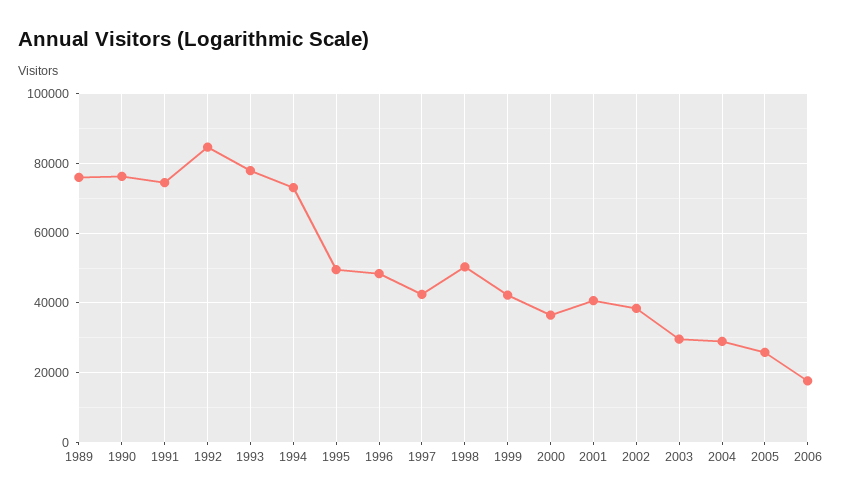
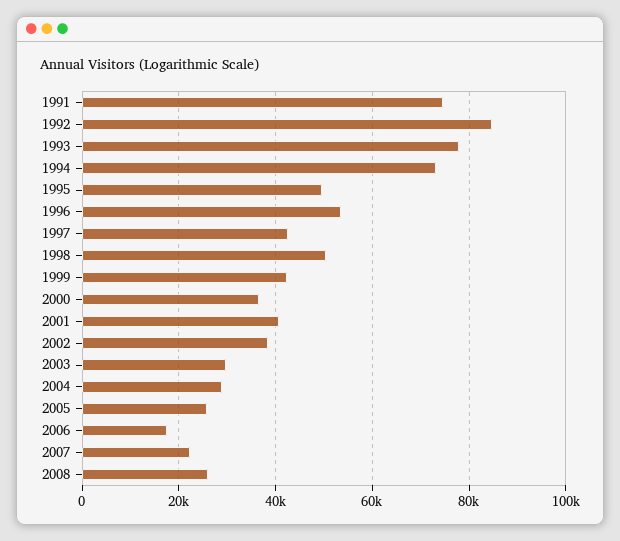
1989: 76000 -> none
1990: 76000 -> none
1996: 48000 -> 54000
2007: none -> 22000
2008: none -> 26000

